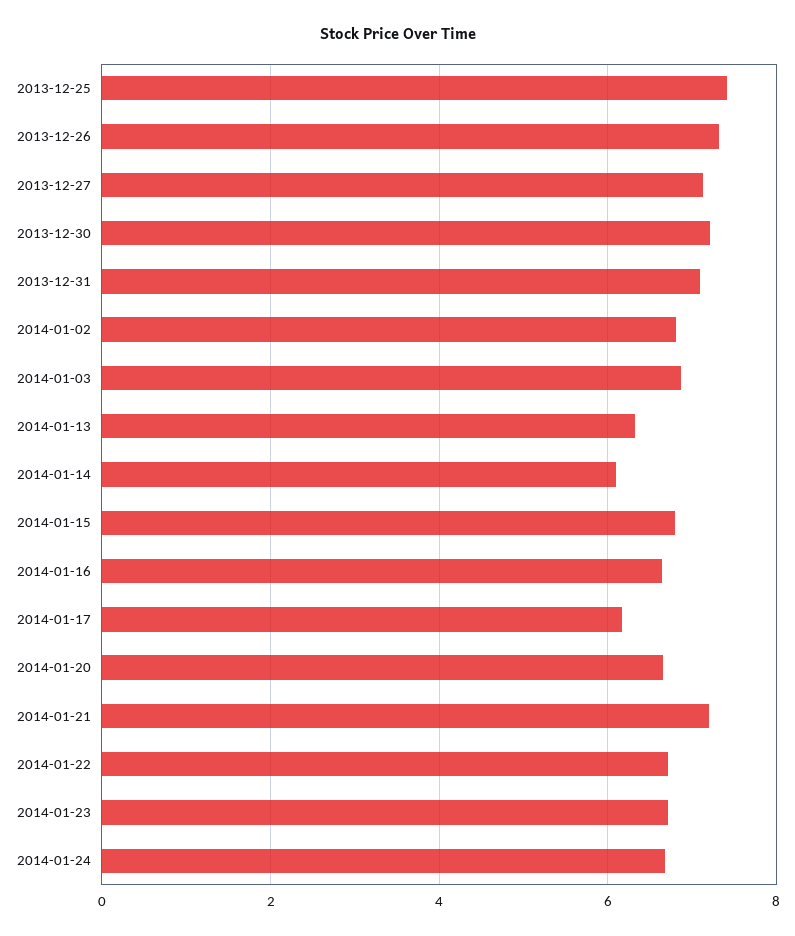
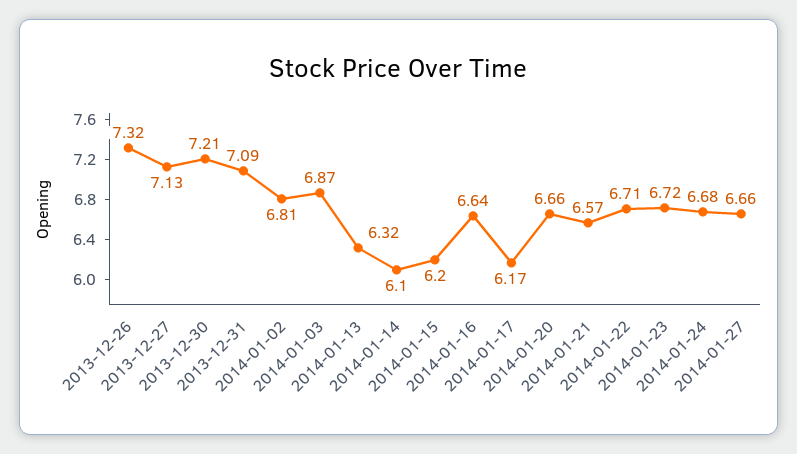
2013-12-25: 7.4 -> none
2014-01-15: 6.8 -> 6.2
2014-01-21: 7.2 -> 6.57
2014-01-27: none -> 6.66

